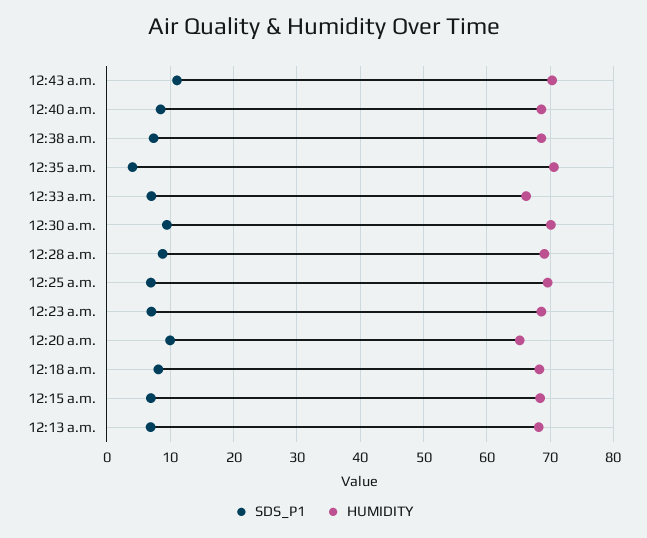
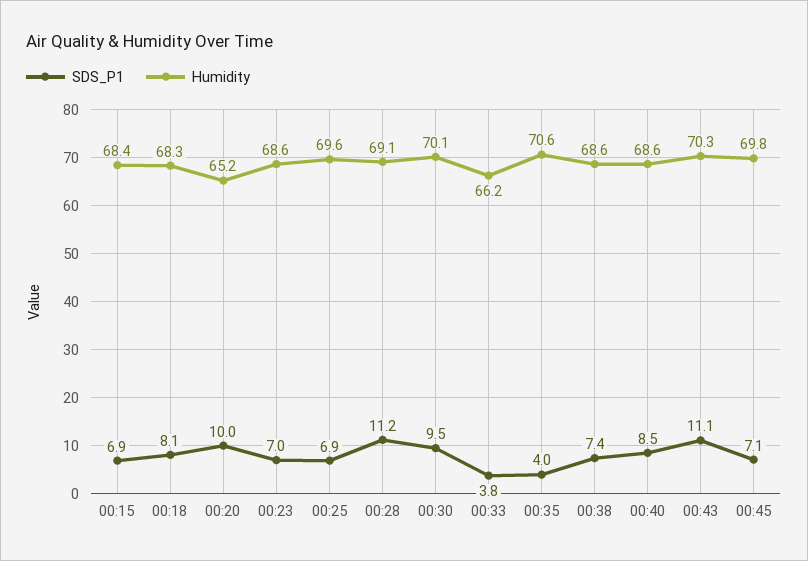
SDS_P1, 12:33 a.m.: 7 -> 3.8
SDS_P1, 12:28 a.m.: 9 -> 11.2
SDS_P1, 12:13 a.m.: 7 -> none
HUMIDITY, 12:13 a.m.: 68 -> none
SDS_P1, 00:45: none -> 7.1
HUMIDITY, 00:45: none -> 69.8

